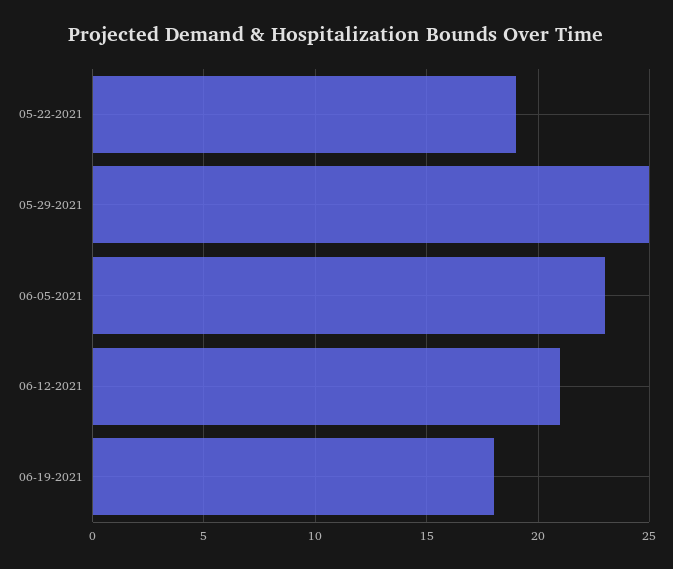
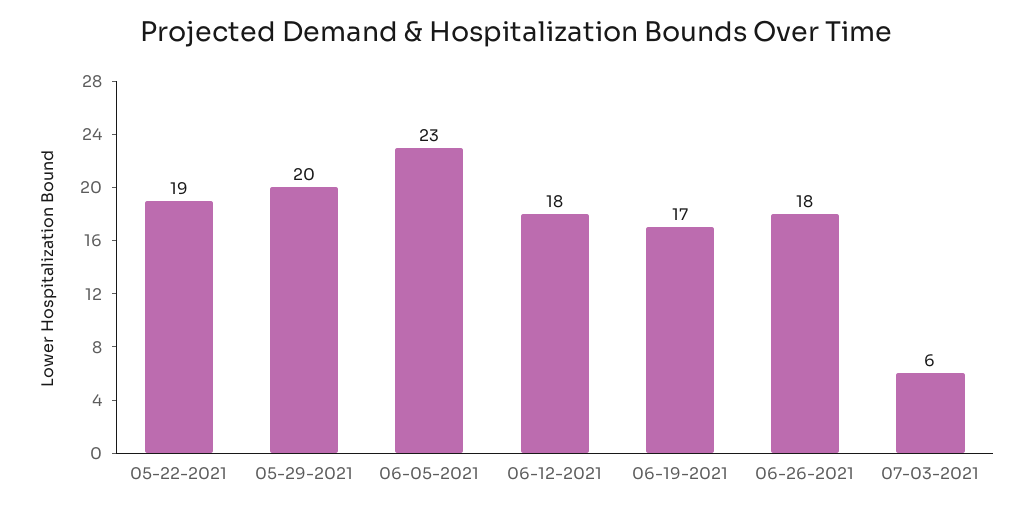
05-29-2021: 25 -> 20
06-12-2021: 21 -> 18
06-19-2021: 18 -> 17
06-26-2021: none -> 18
07-03-2021: none -> 6

